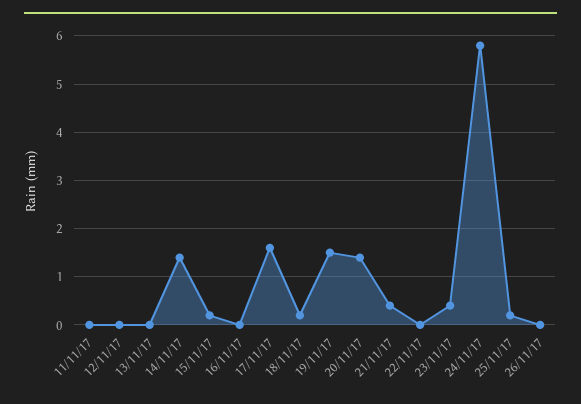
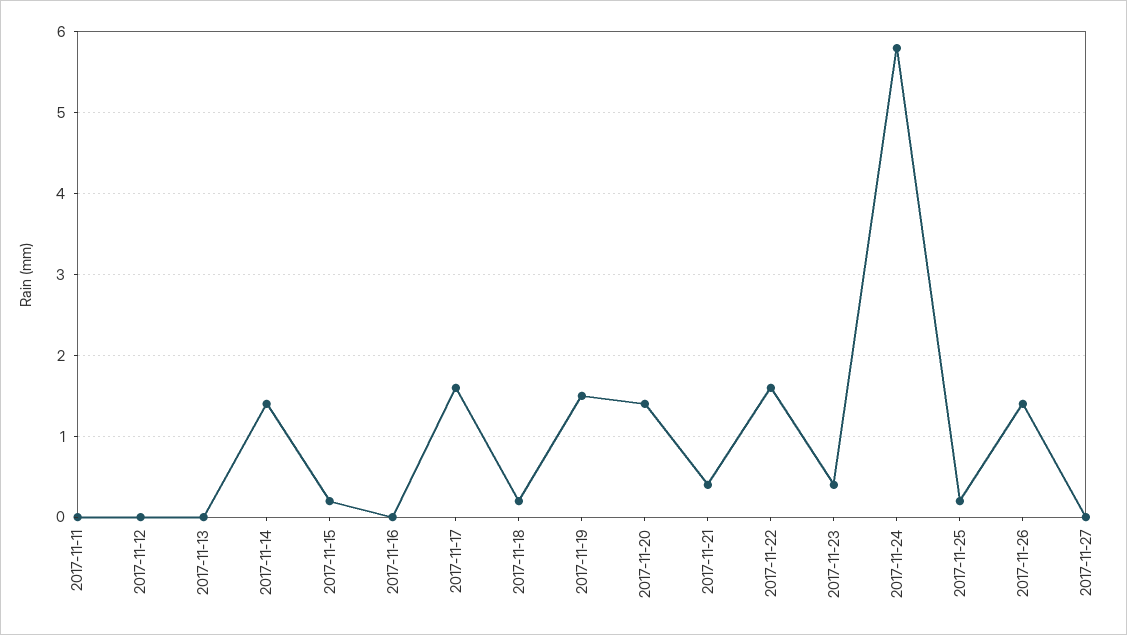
22/11/17: 0 -> 1.6
26/11/17: 0 -> 1.4
2017-11-27: none -> 0

